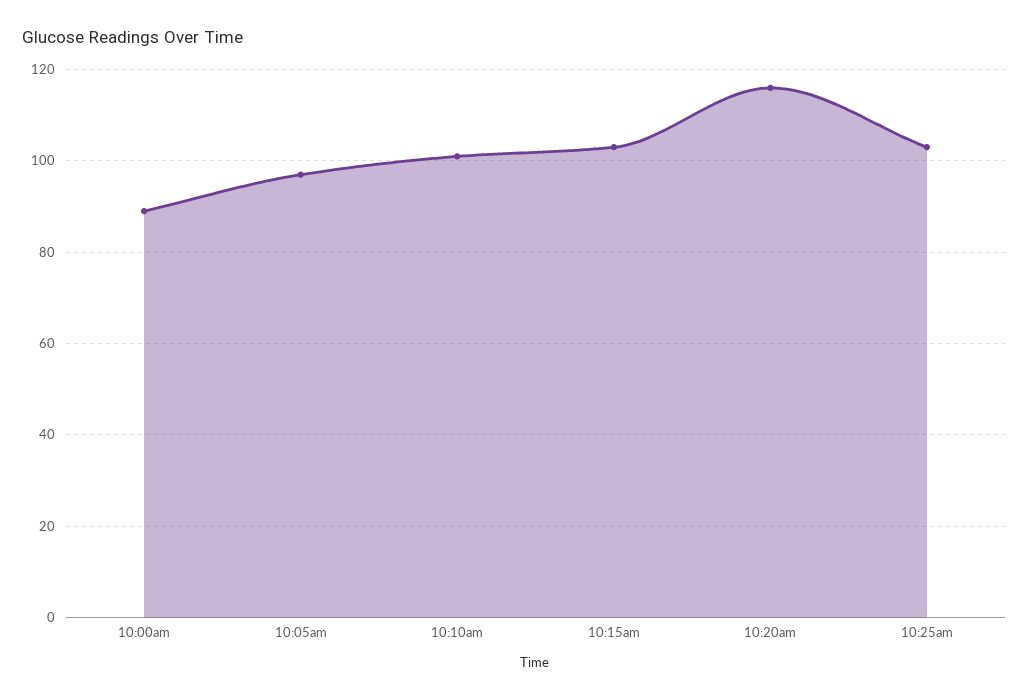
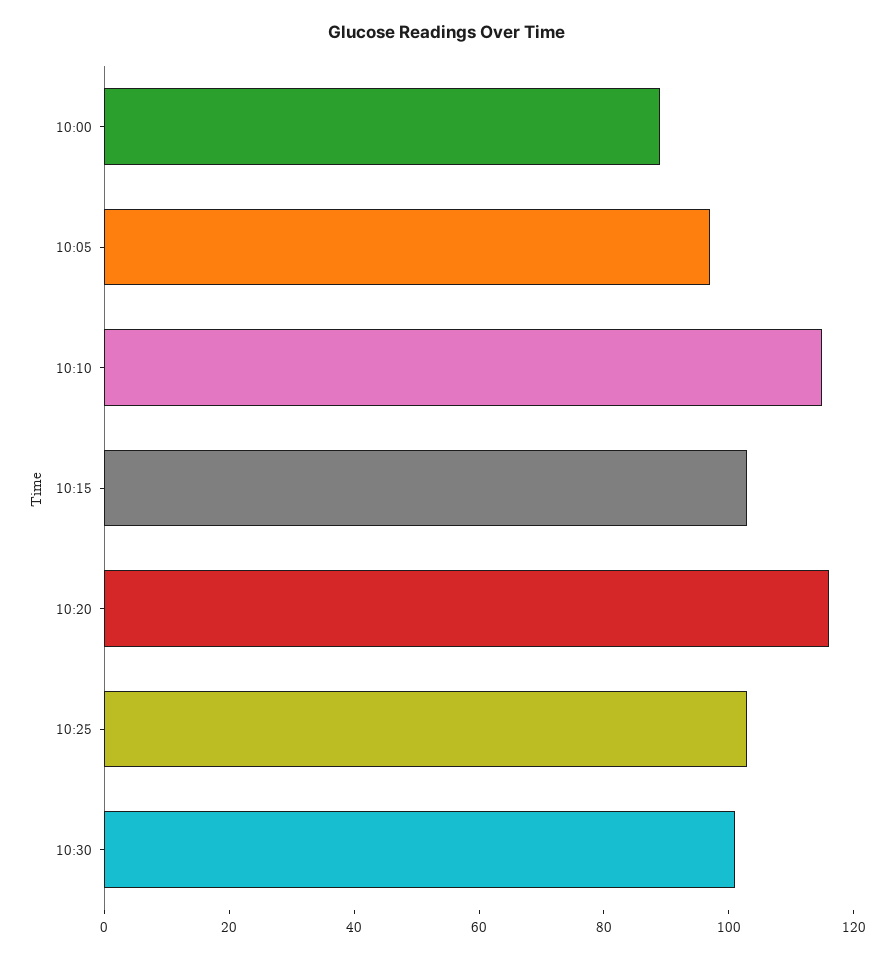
10:10am: 100 -> 115
10:30: none -> 100

